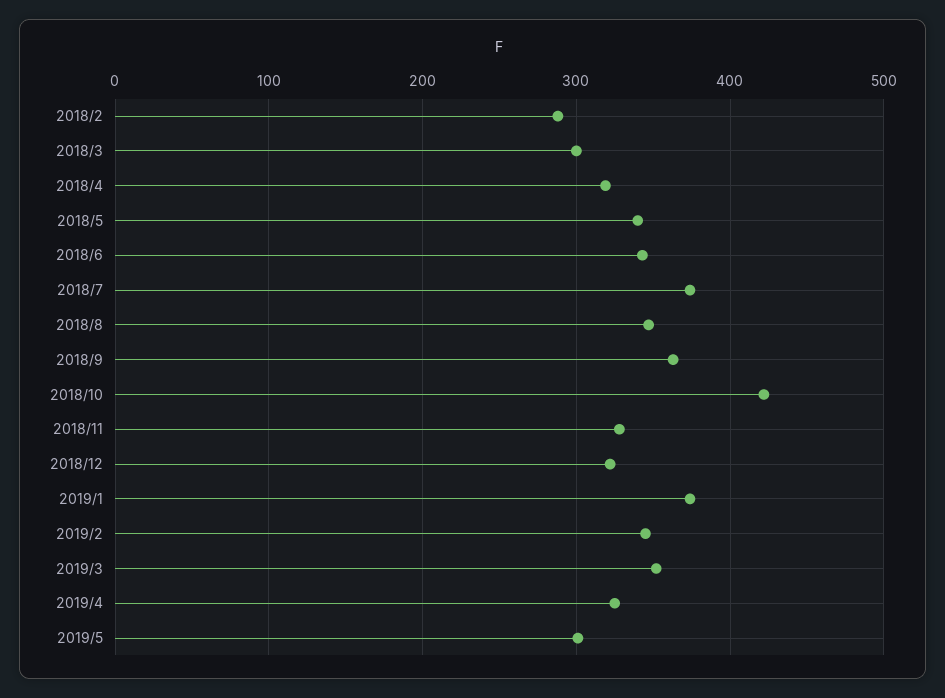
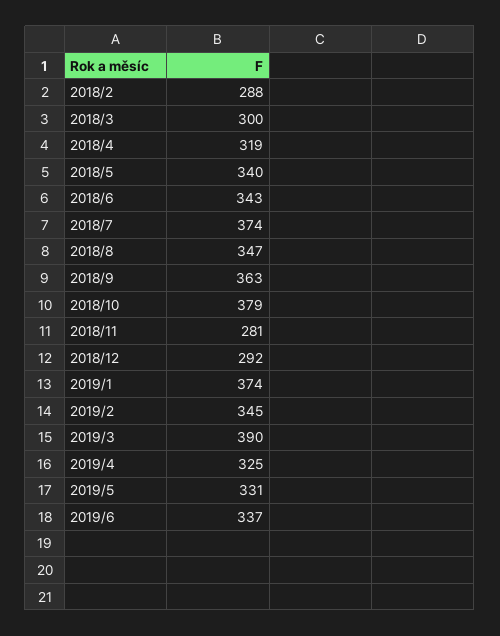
2018/10: 420 -> 379
2018/11: 330 -> 281
2018/12: 320 -> 292
2019/3: 350 -> 390
2019/5: 300 -> 331
2019/6: none -> 337

